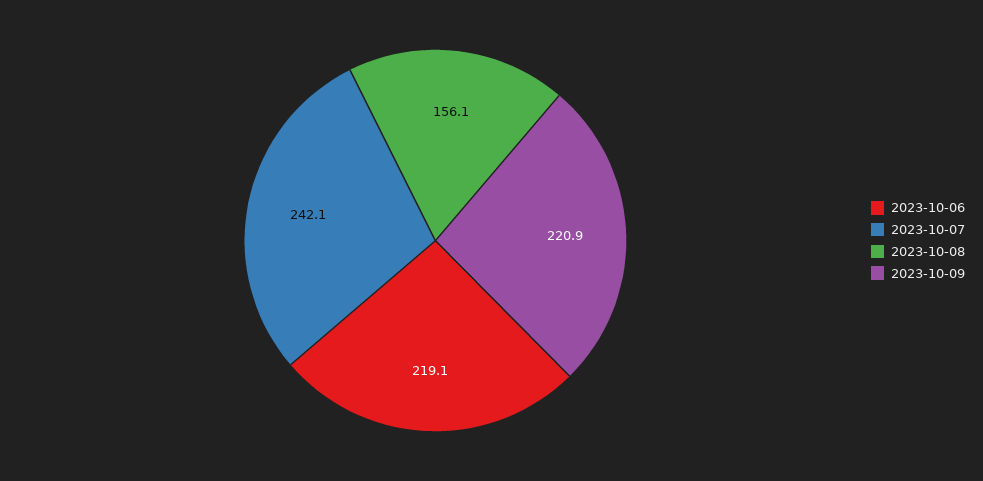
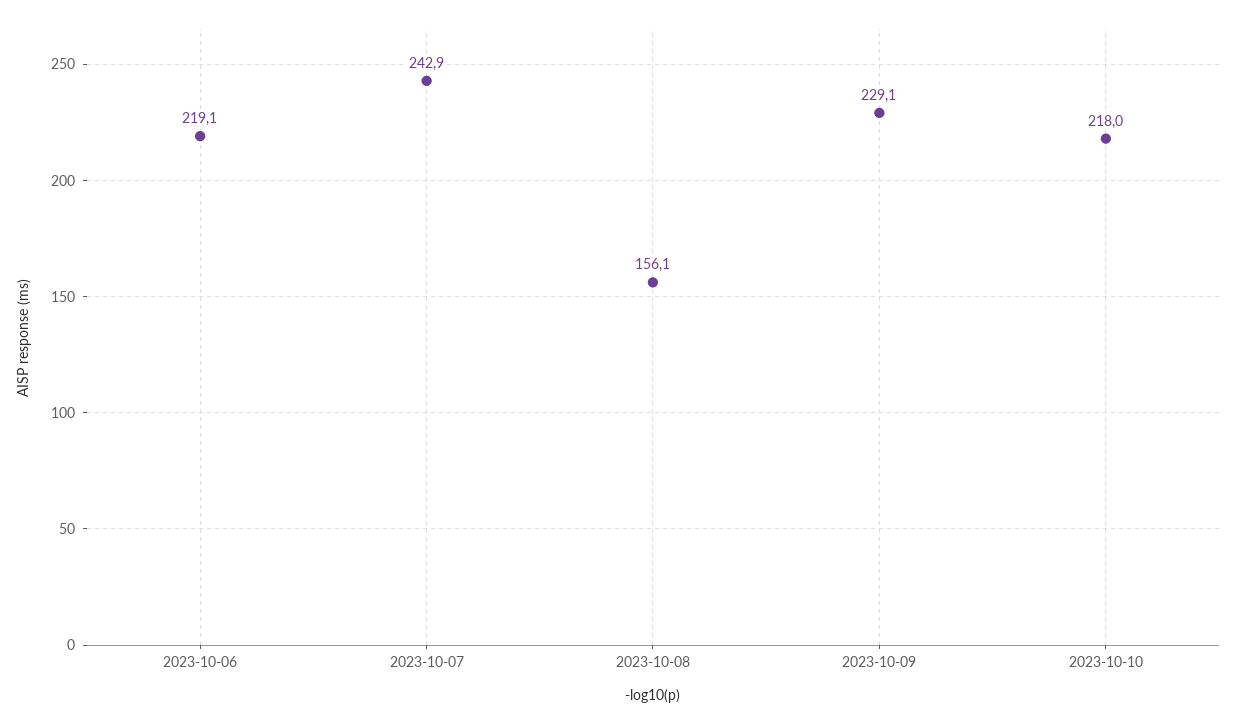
2023-10-07: 242.1 -> 242.9
2023-10-09: 220.9 -> 229.1
2023-10-10: none -> 218

